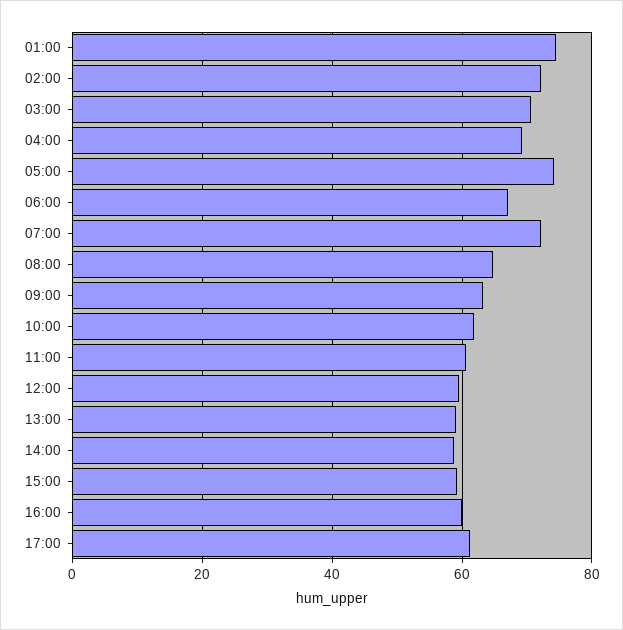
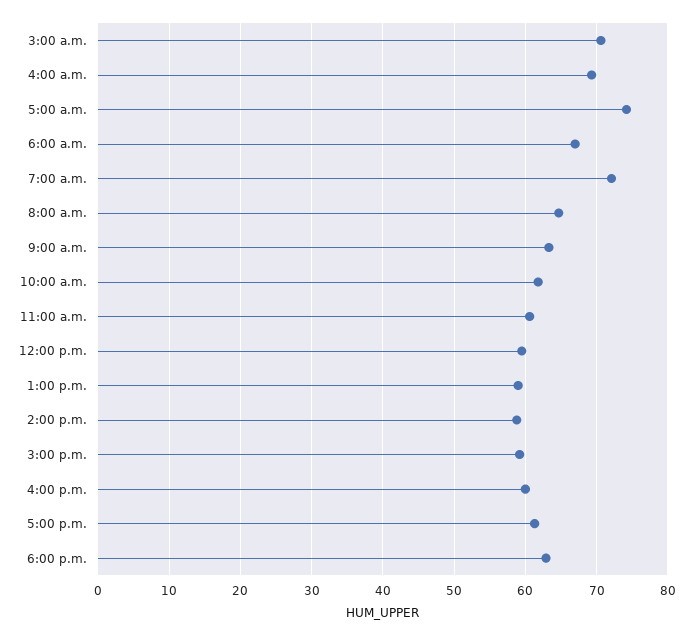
01:00: 74 -> none
02:00: 72 -> none
6:00 p.m.: none -> 63

